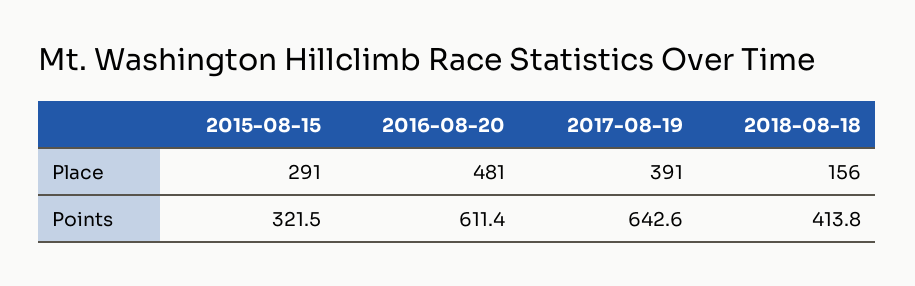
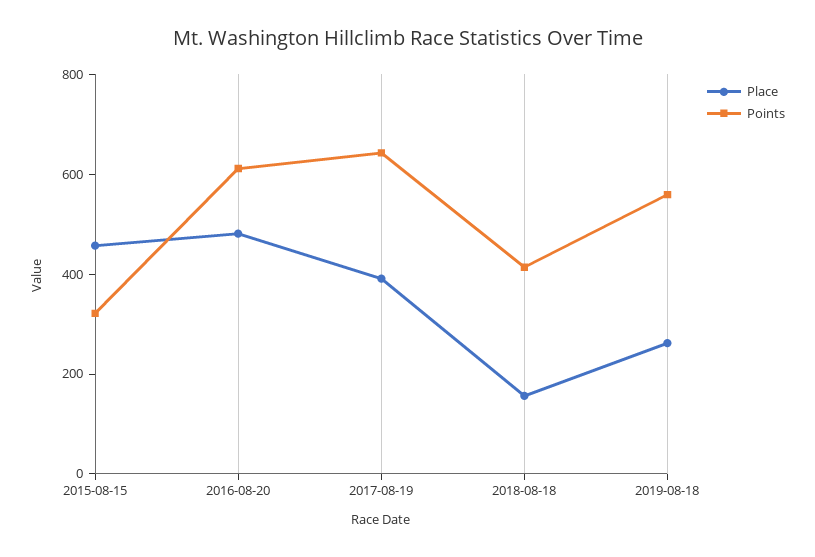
Place, 2015-08-15: 291 -> 450
Place, 2019-08-18: none -> 250
Points, 2019-08-18: none -> 550

